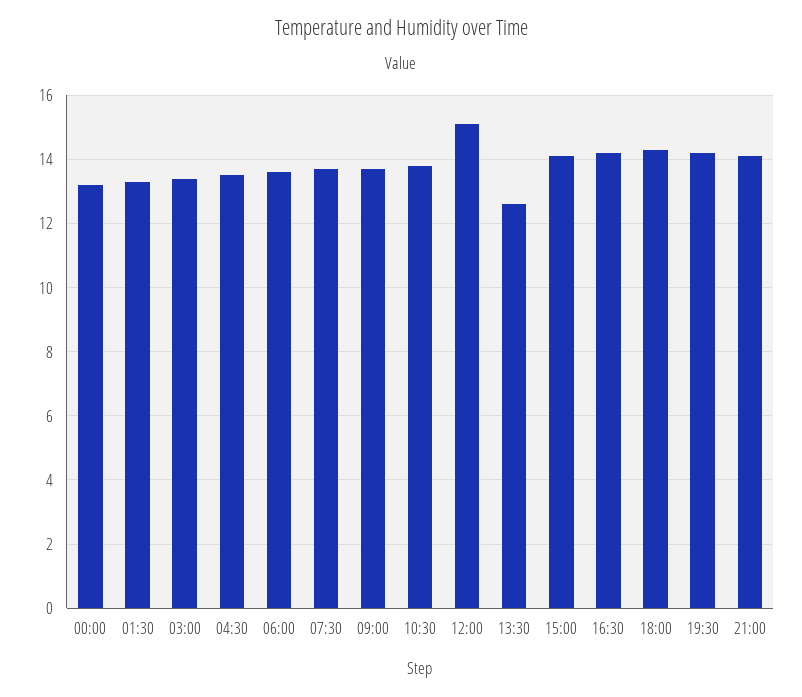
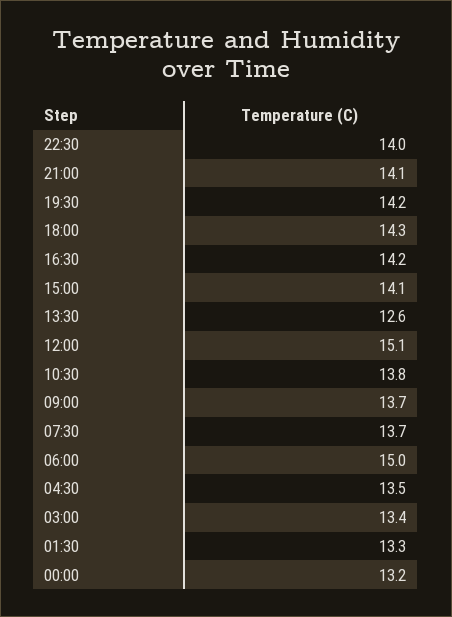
06:00: 13.5 -> 15
22:30: none -> 14

